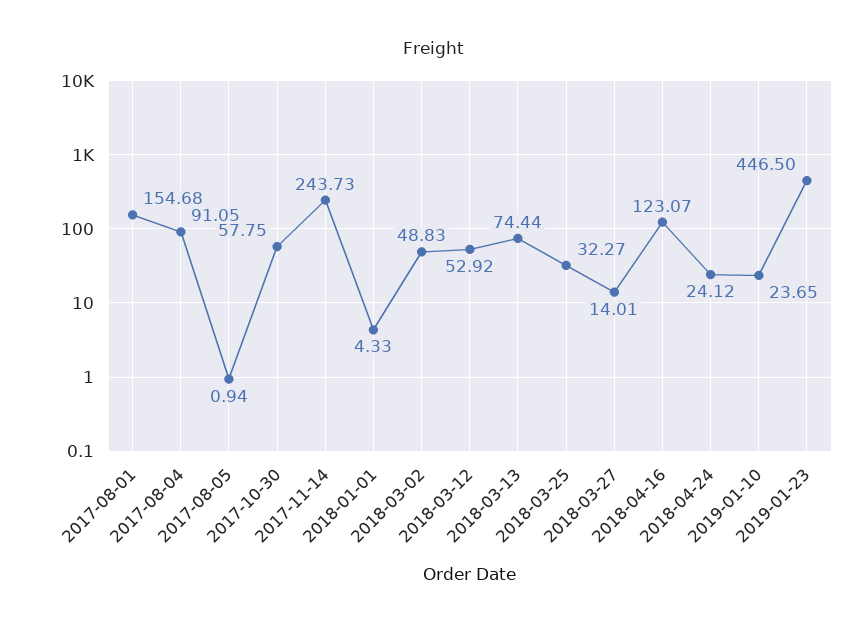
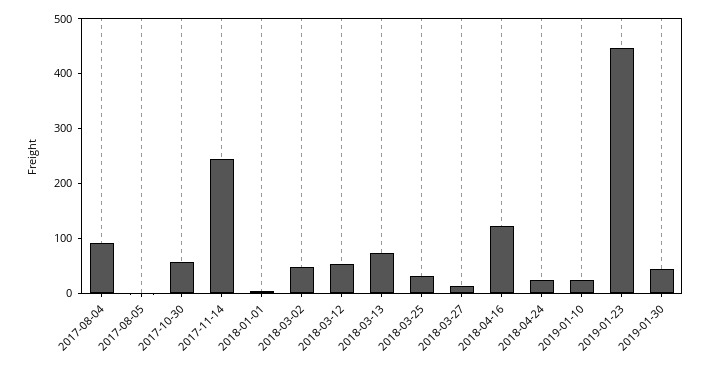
2017-08-01: 154.68 -> none
2019-01-30: none -> 40

